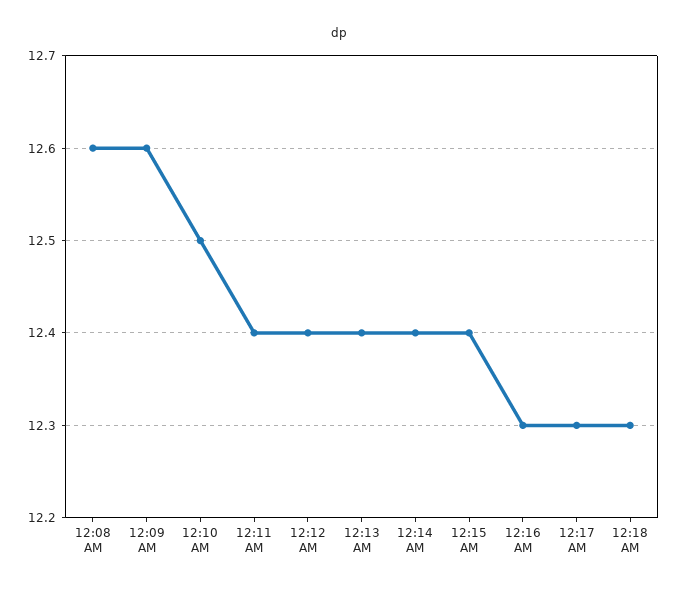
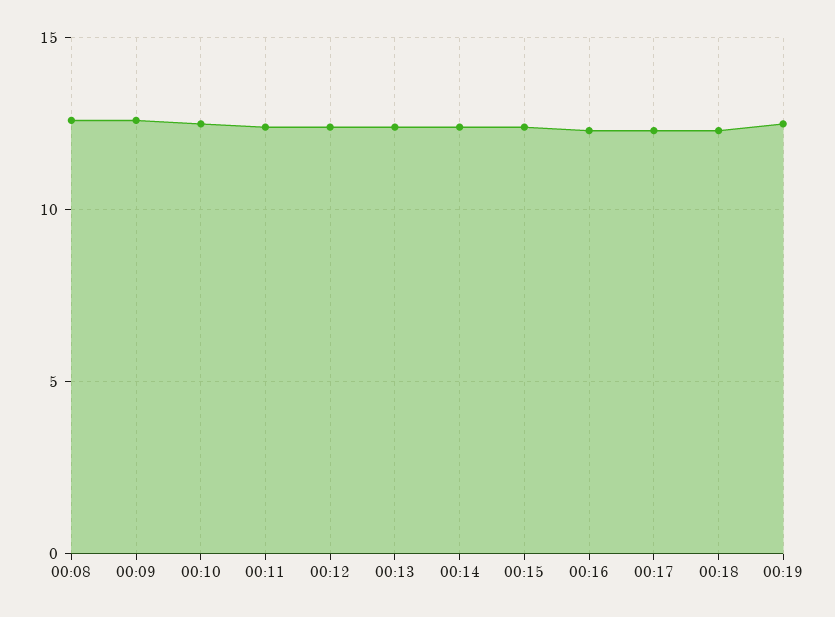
00:19: none -> 12.5

